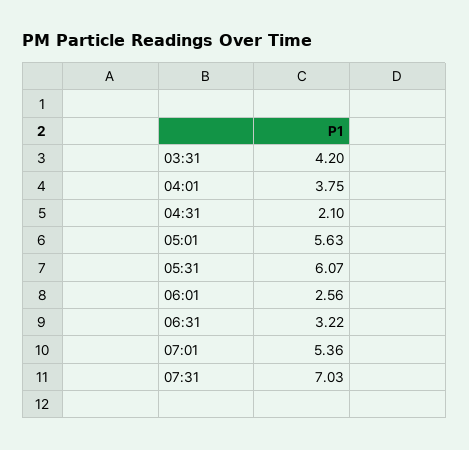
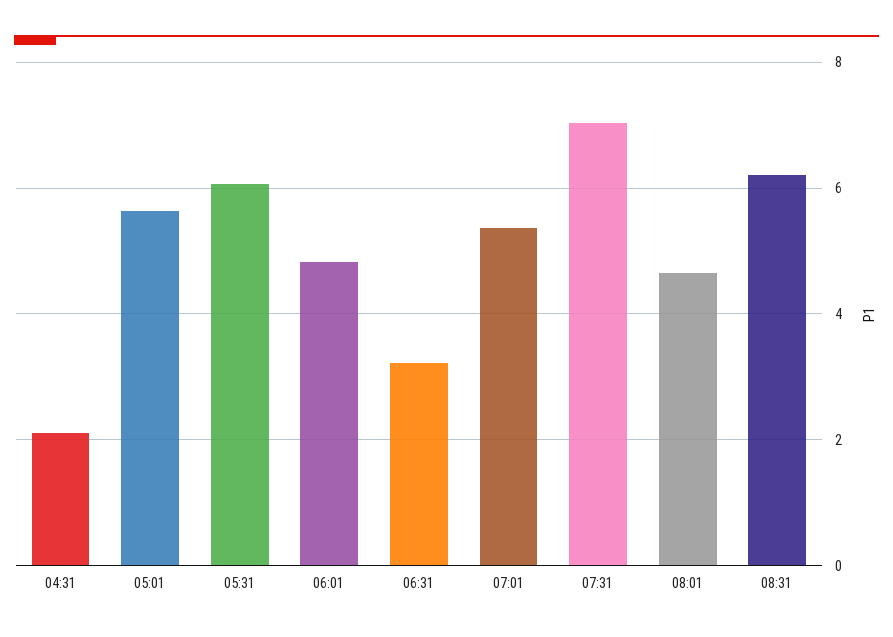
03:31: 4.2 -> none
04:01: 3.75 -> none
06:01: 2.56 -> 4.8
08:01: none -> 4.6
08:31: none -> 6.2

